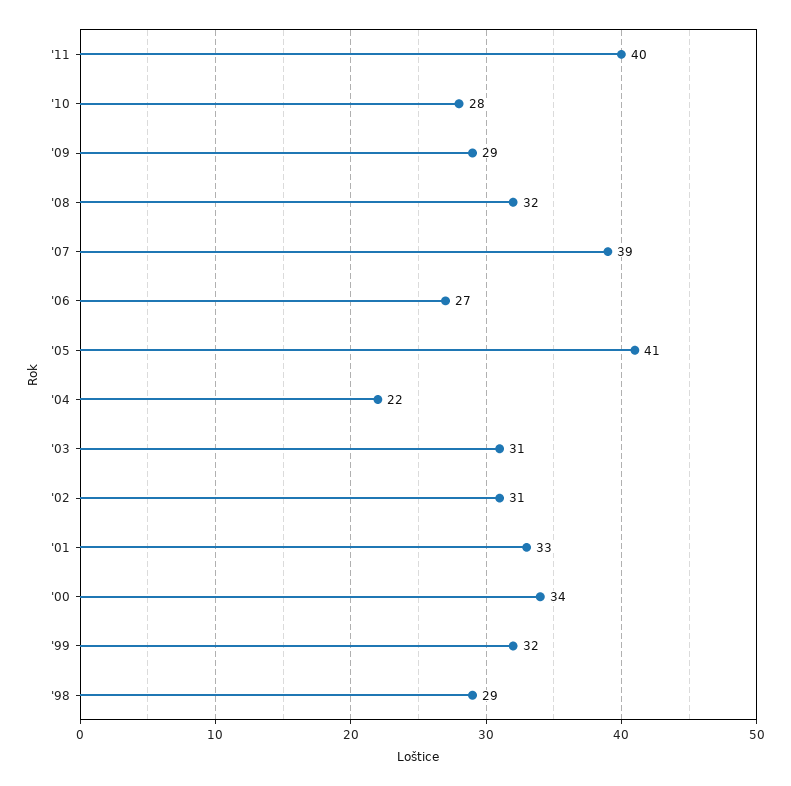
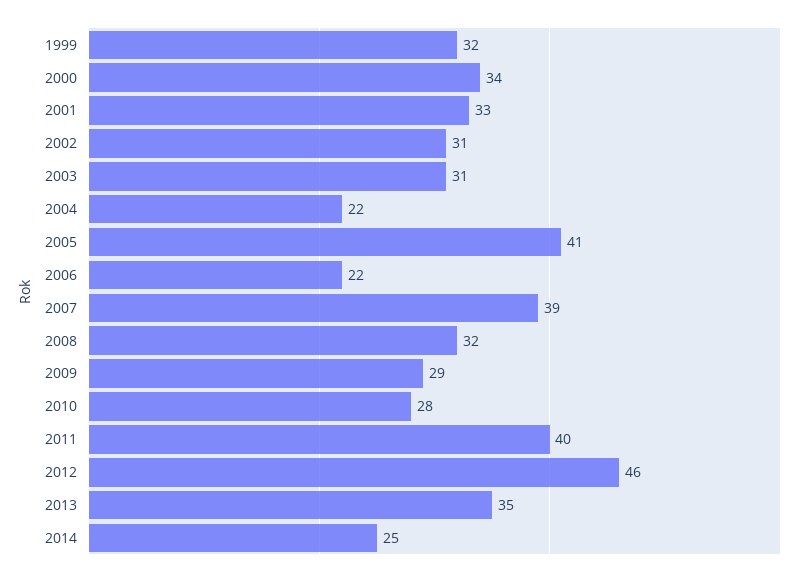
'06: 27 -> 22
'98: 29 -> none
2012: none -> 46
2013: none -> 35
2014: none -> 25

